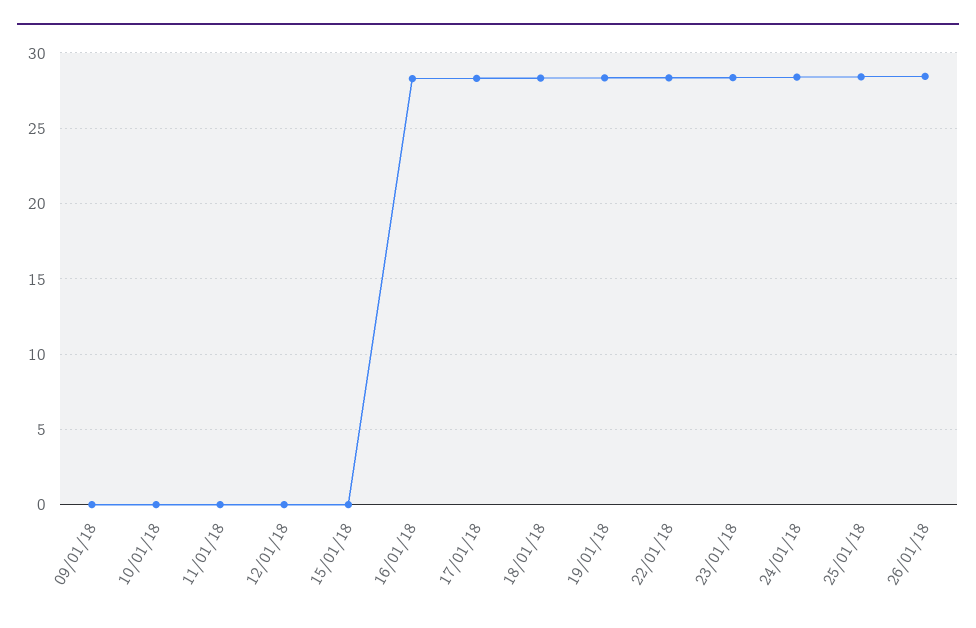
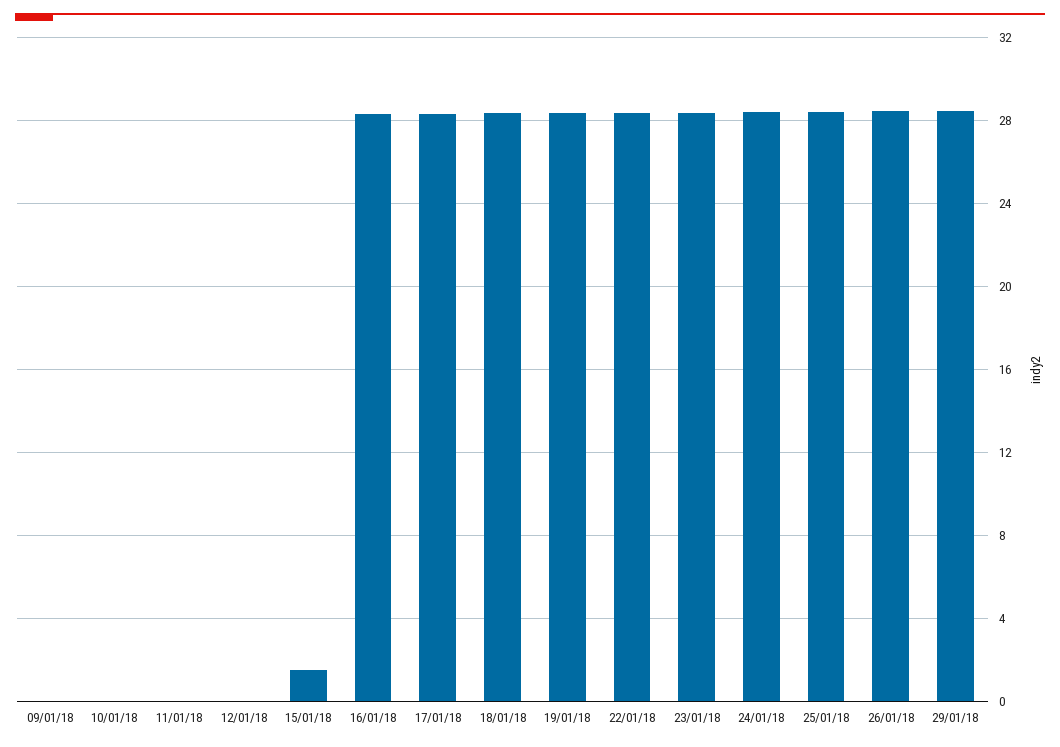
15/01/18: 0 -> 1.5
29/01/18: none -> 28.5

